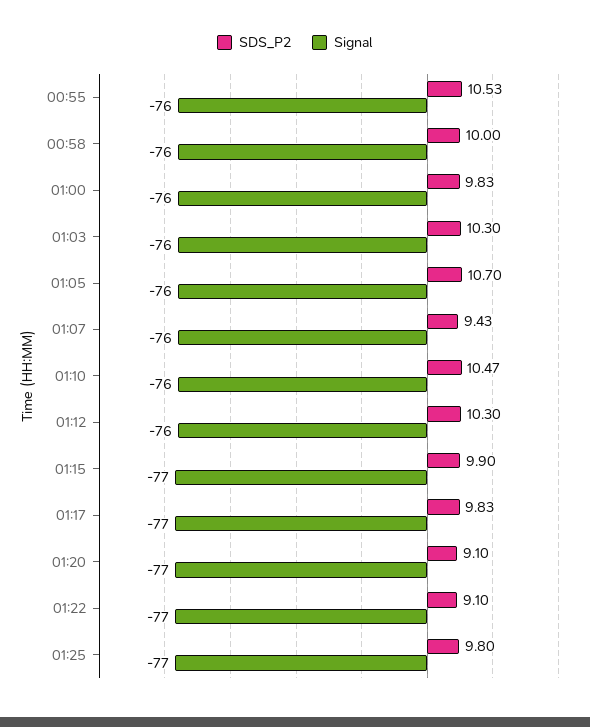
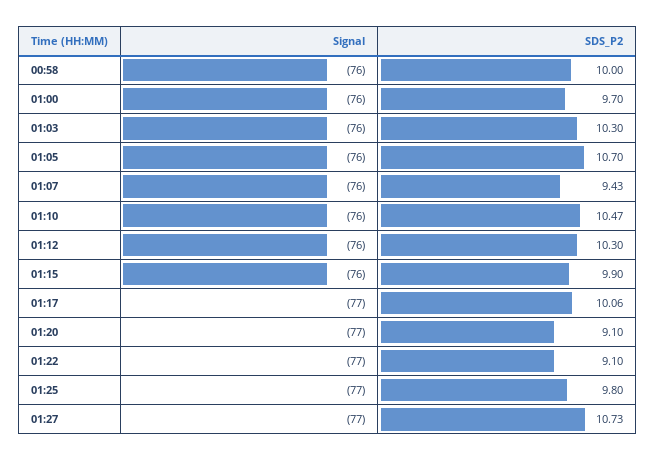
SDS_P2, 00:55: 10.53 -> none
Signal, 00:55: -76 -> none
SDS_P2, 01:00: 9.83 -> 9.7
Signal, 01:15: -77 -> -76
SDS_P2, 01:17: 9.83 -> 10.06
Signal, 01:27: none -> -77
SDS_P2, 01:27: none -> 10.73

